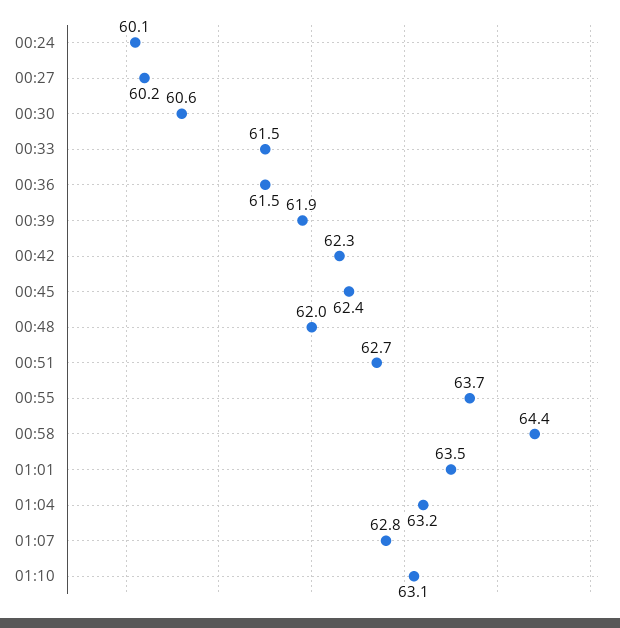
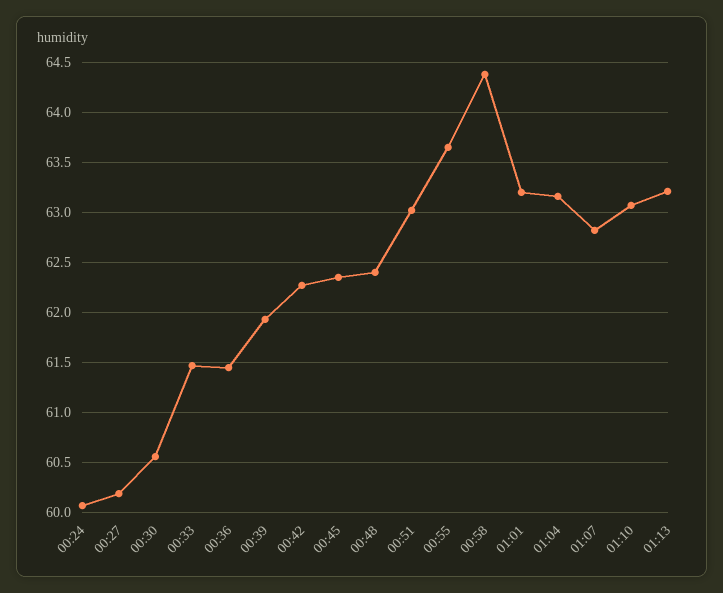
00:48: 62 -> 62.4
00:51: 62.7 -> 63
01:01: 63.5 -> 63.2
01:13: none -> 63.2

